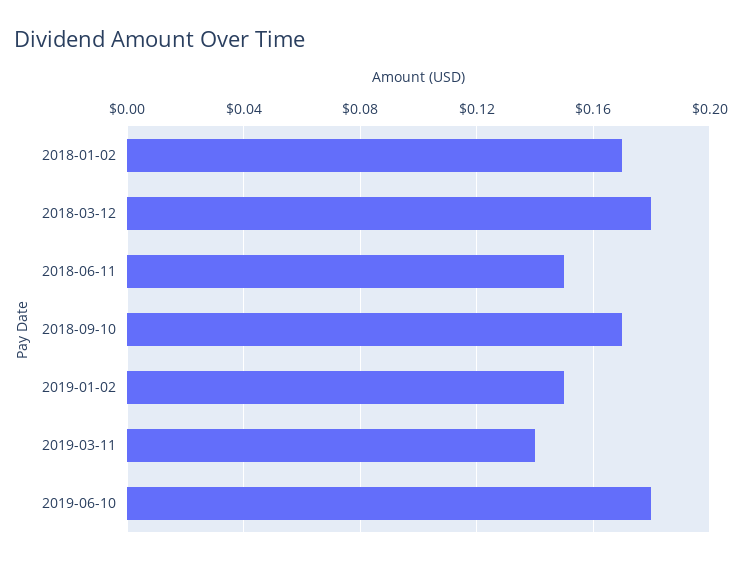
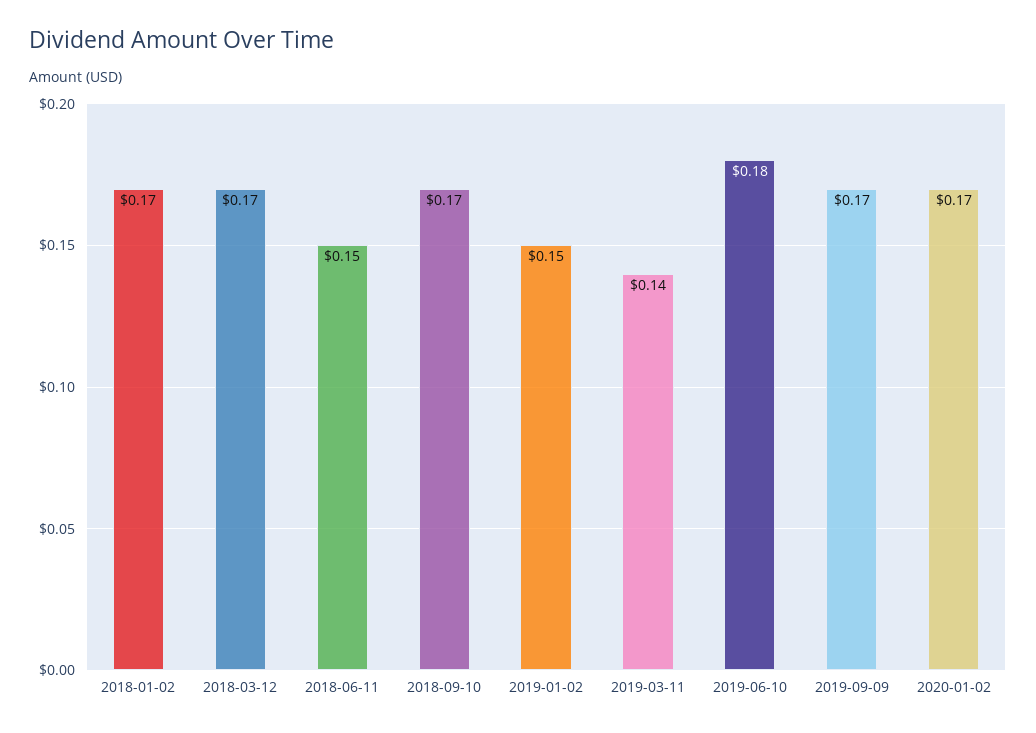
2018-03-12: 0.18 -> 0.17
2019-09-09: none -> 0.17
2020-01-02: none -> 0.17

